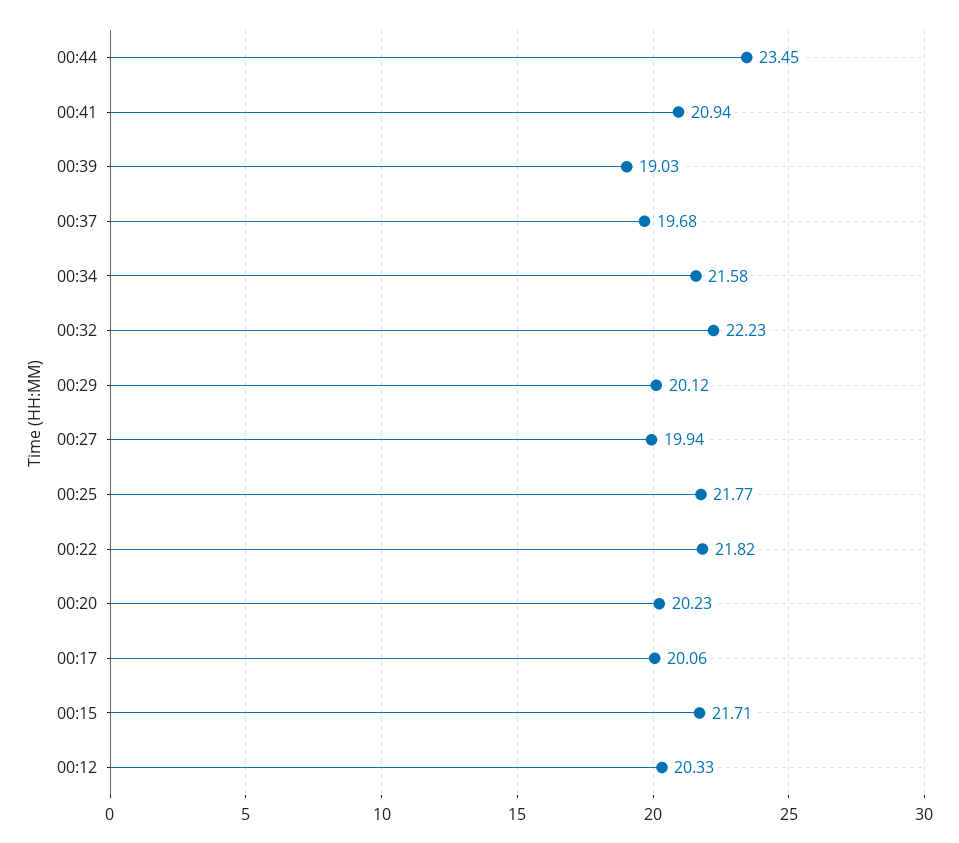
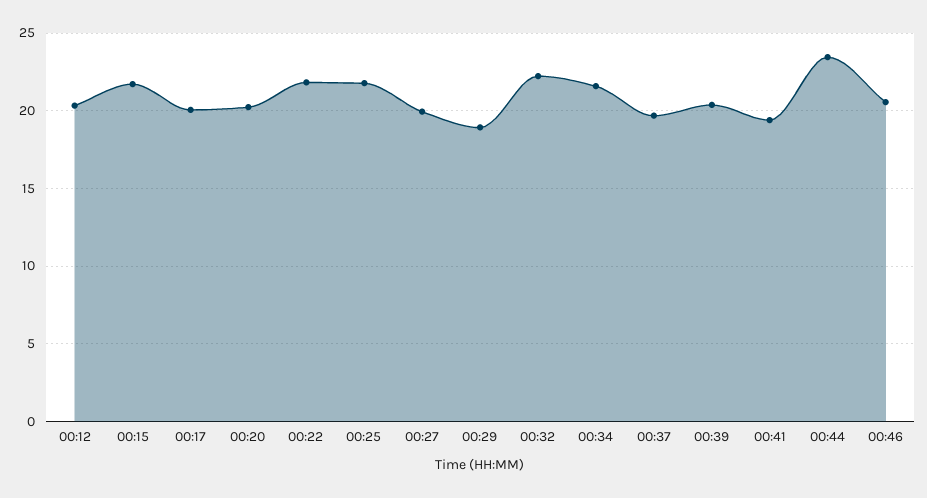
00:41: 20.94 -> 19.5
00:39: 19.03 -> 20.5
00:29: 20.12 -> 19
00:46: none -> 20.5

